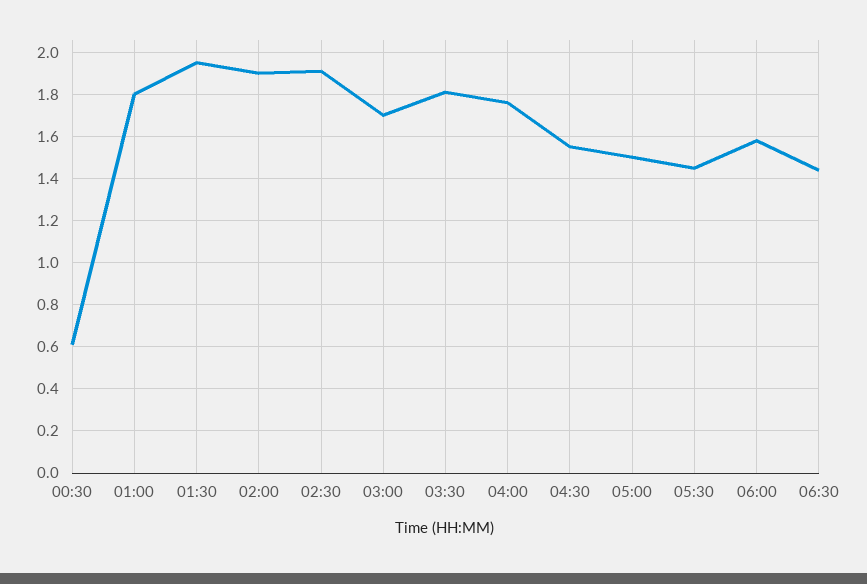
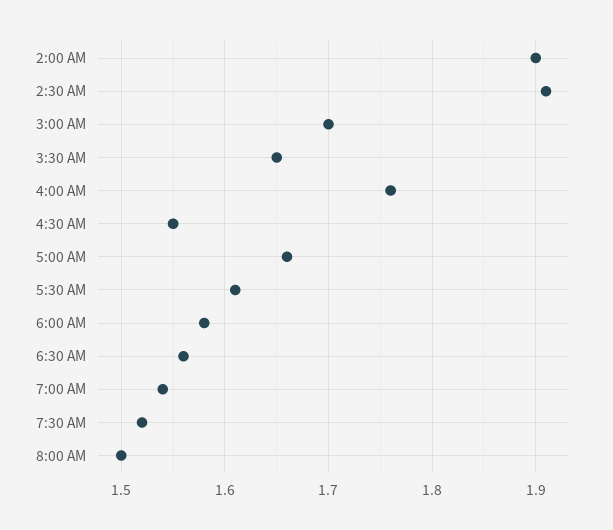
00:30: 0.6 -> none
01:00: 1.8 -> none
01:30: 1.95 -> none
03:30: 1.8 -> 1.65
05:00: 1.5 -> 1.66
05:30: 1.45 -> 1.61
06:30: 1.45 -> 1.56
7:00 AM: none -> 1.54
7:30 AM: none -> 1.52
8:00 AM: none -> 1.5

